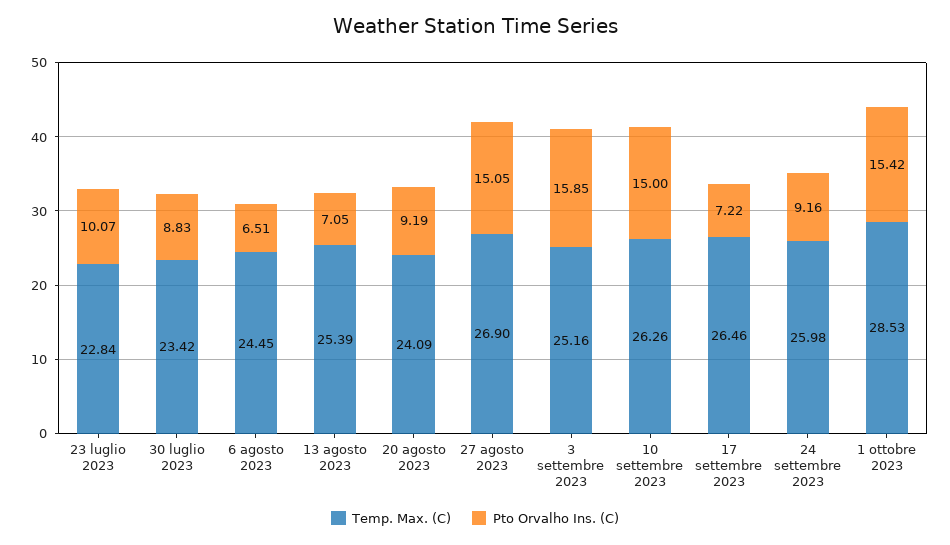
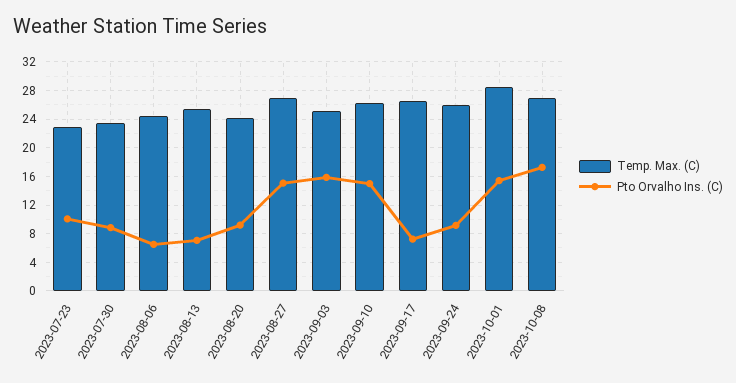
Temp. Max. (C), 2023-10-08: none -> 27
Pto Orvalho Ins. (C), 2023-10-08: none -> 17

